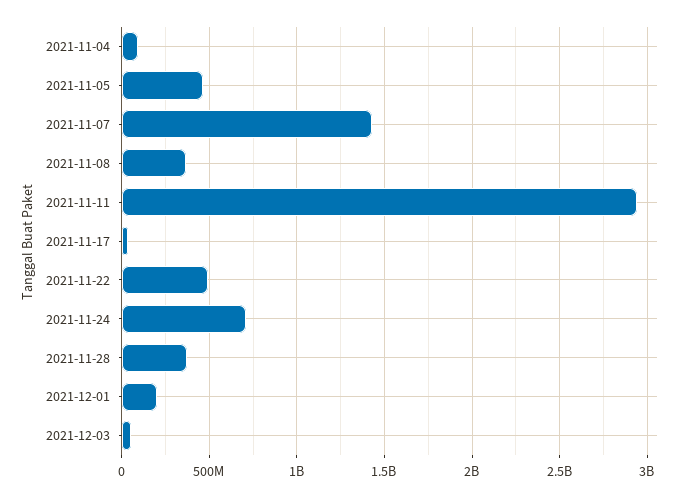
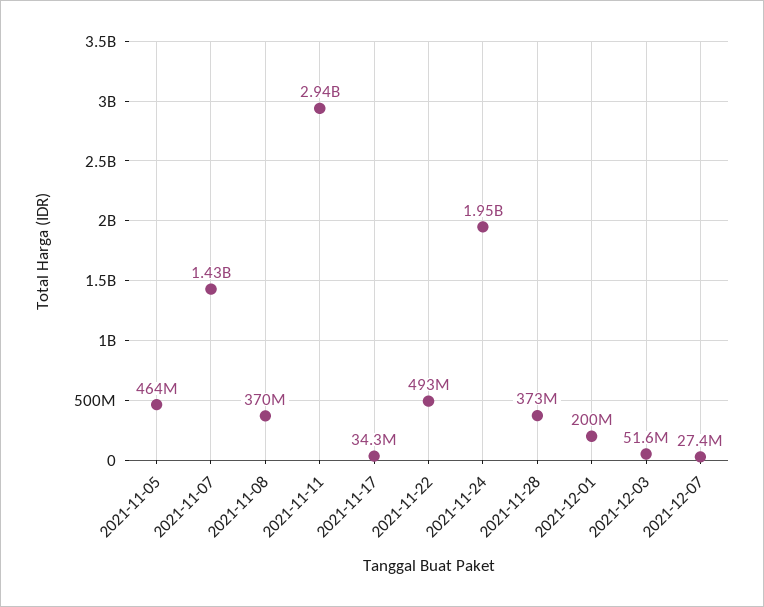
2021-11-04: 100000000 -> none
2021-11-24: 700000000 -> 1950000000
2021-12-07: none -> 27400000

